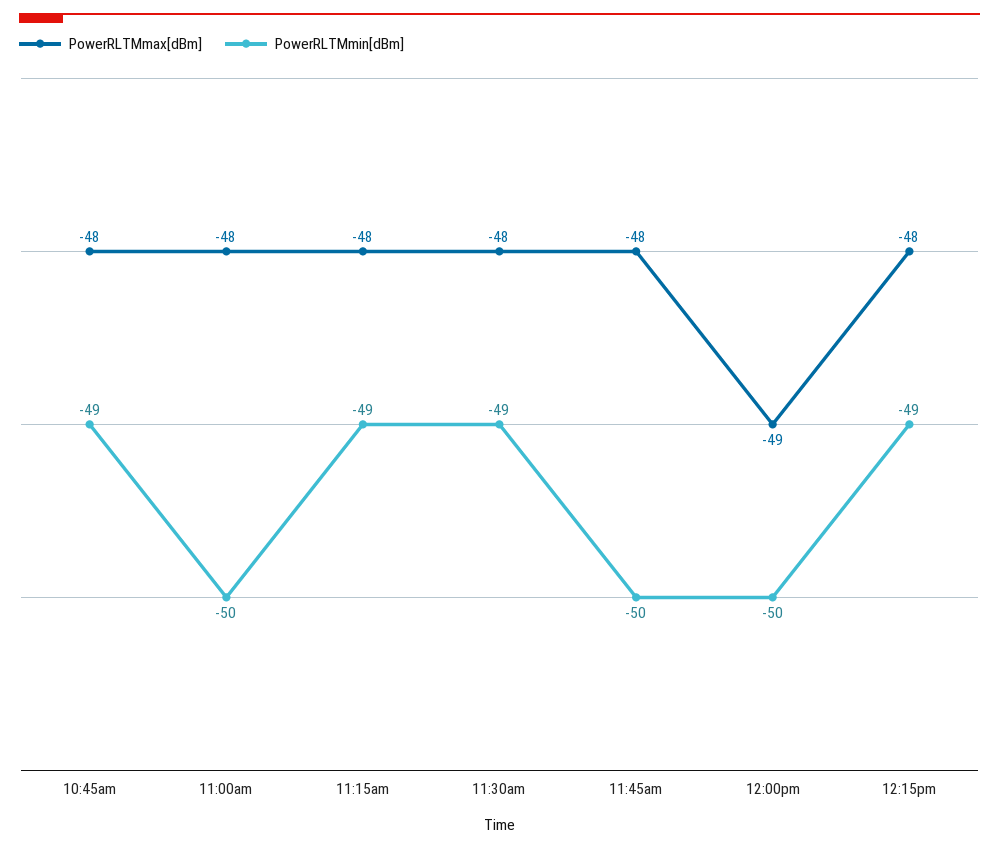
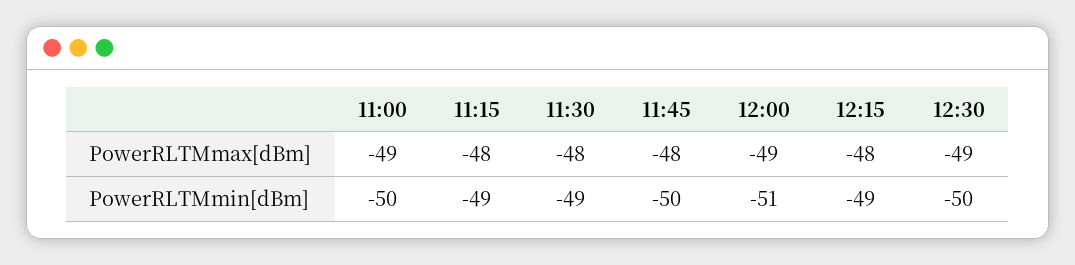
PowerRLTMmax[dBm], 10:45am: -48 -> none
PowerRLTMmin[dBm], 10:45am: -49 -> none
PowerRLTMmax[dBm], 11:00am: -48 -> -49
PowerRLTMmin[dBm], 12:00pm: -50 -> -51
PowerRLTMmax[dBm], 12:30: none -> -49
PowerRLTMmin[dBm], 12:30: none -> -50

